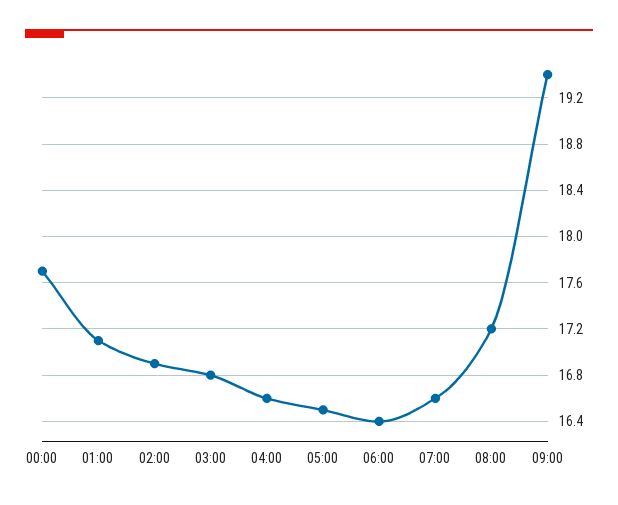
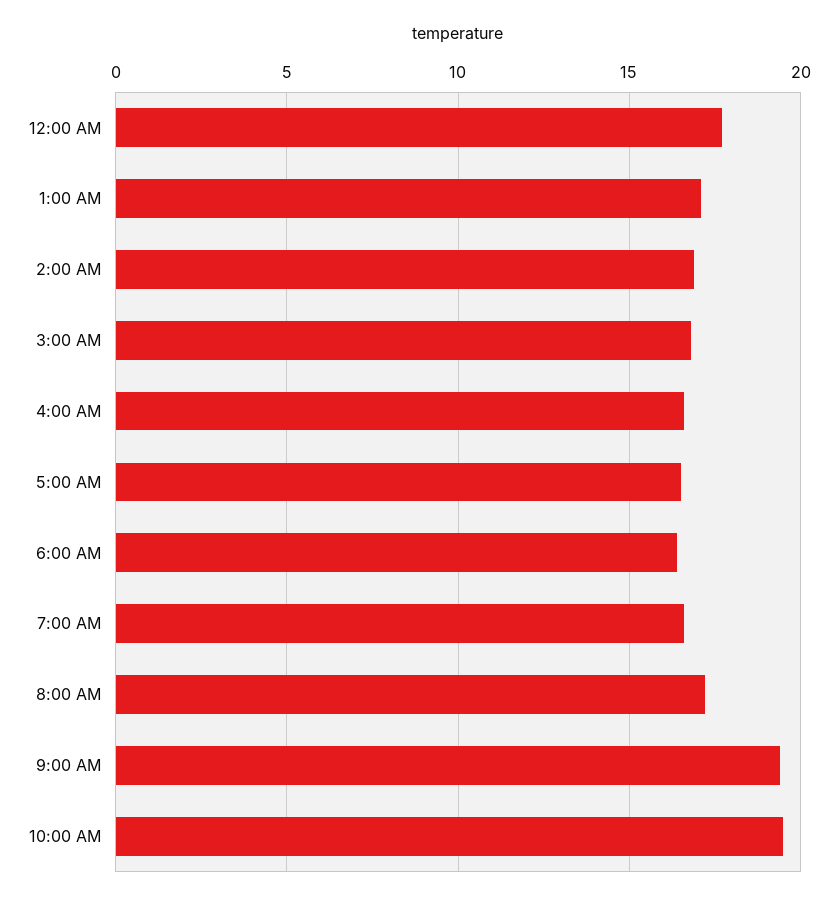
10:00 AM: none -> 19.5

